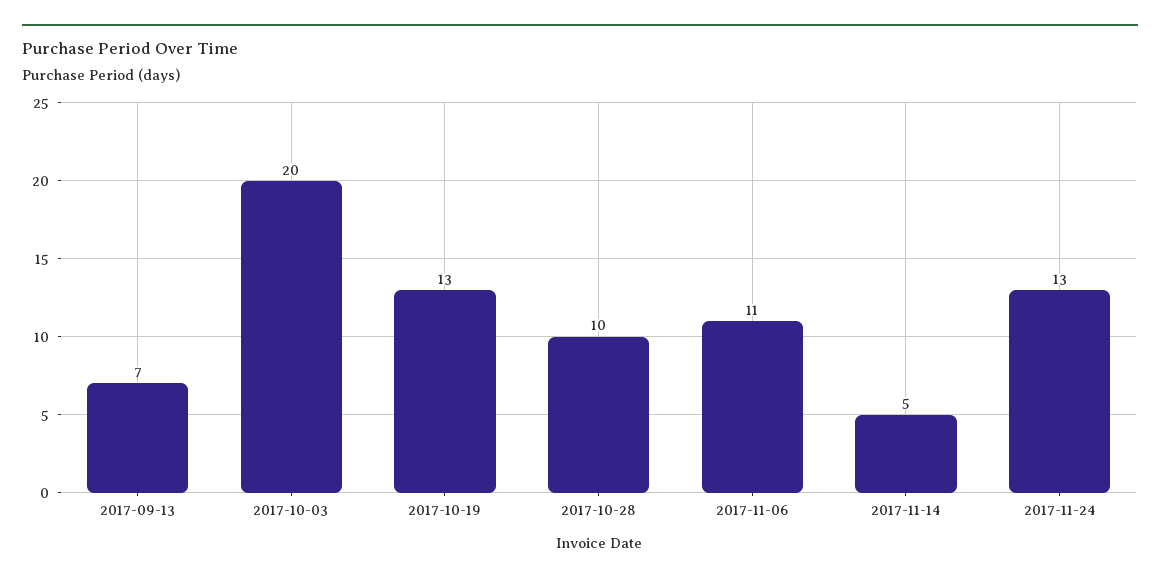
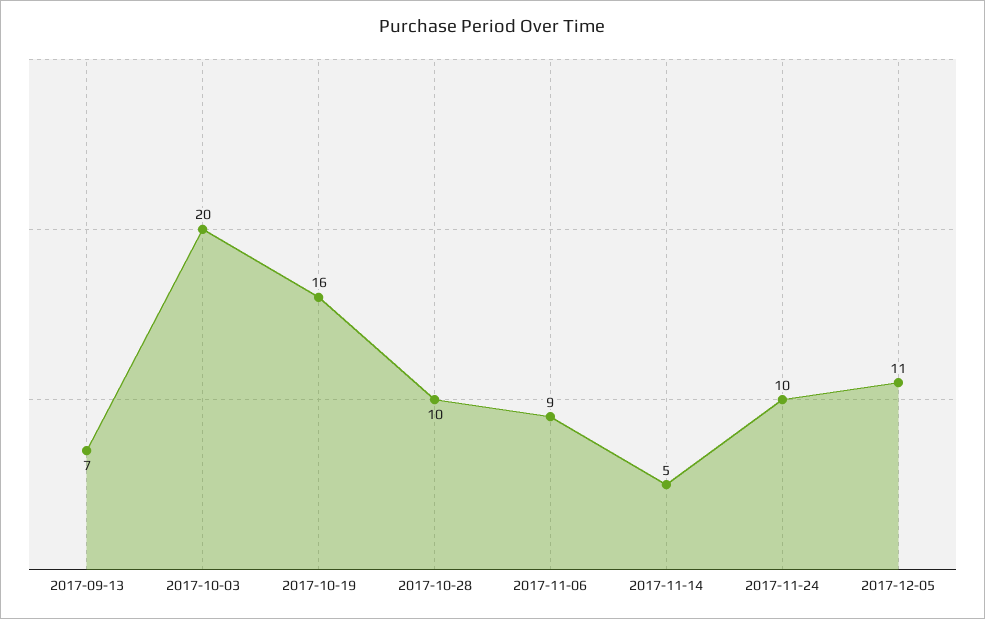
2017-10-19: 13 -> 16
2017-11-06: 11 -> 9
2017-11-24: 13 -> 10
2017-12-05: none -> 11

